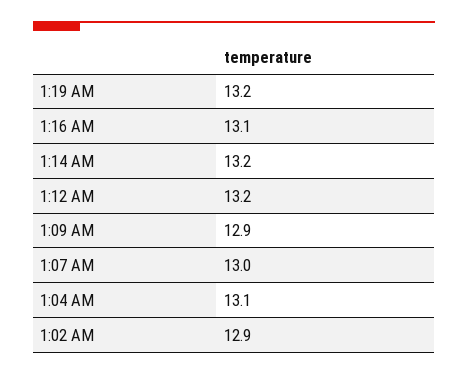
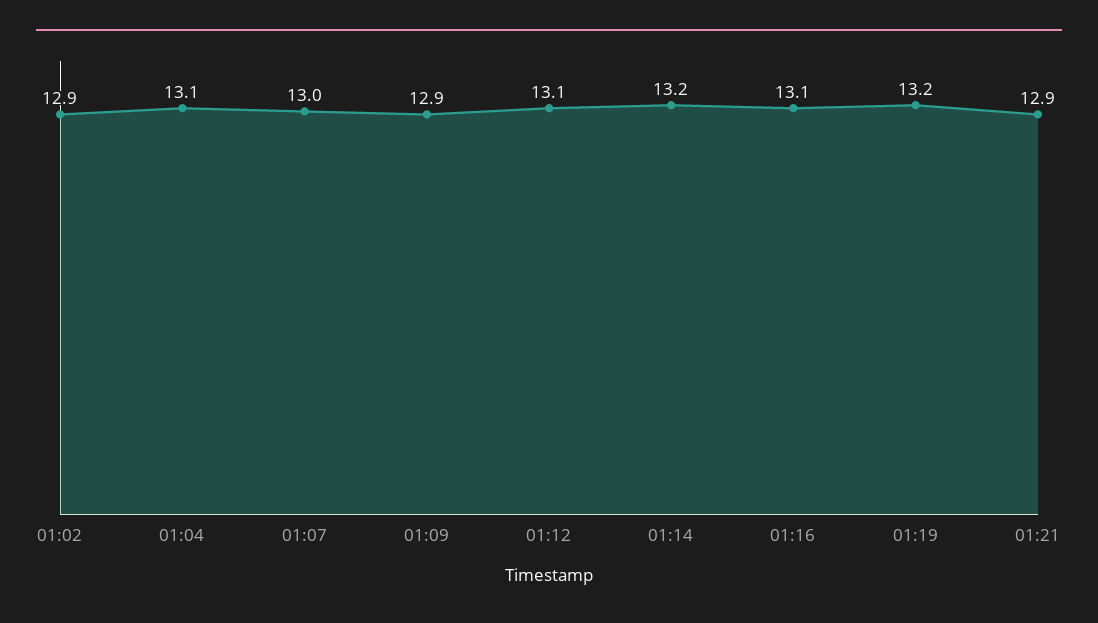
1:12 AM: 13.2 -> 13.1
01:21: none -> 12.9

